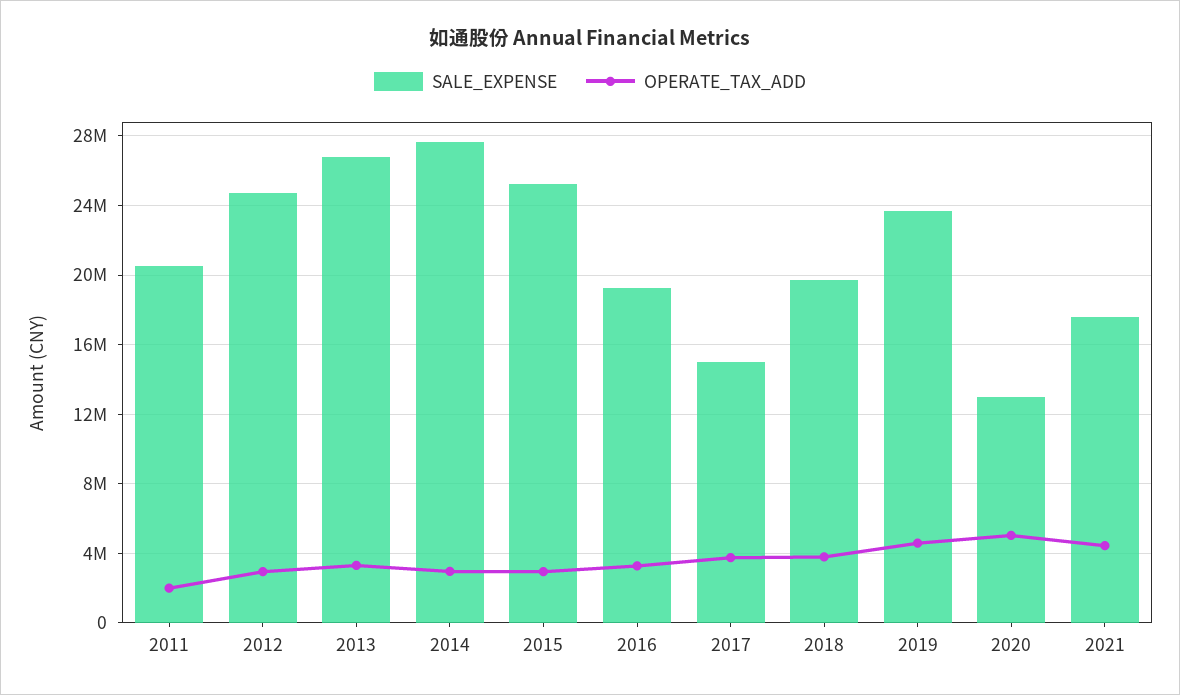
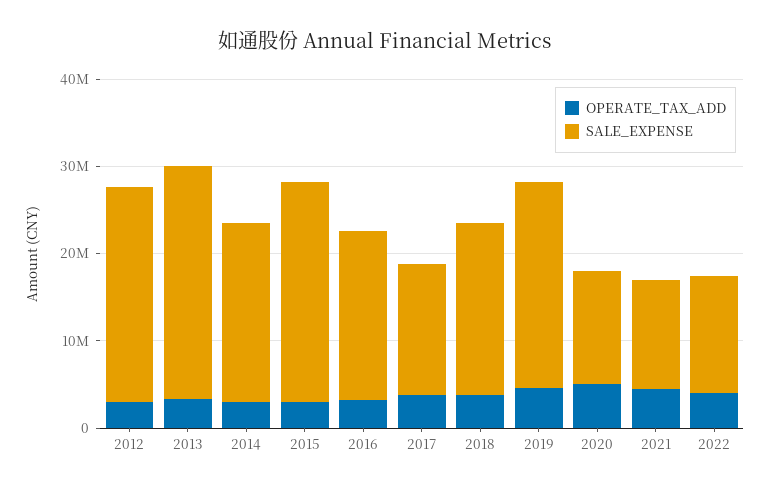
SALE_EXPENSE, 2011: 20500000 -> none
OPERATE_TAX_ADD, 2011: 2000000 -> none
SALE_EXPENSE, 2014: 27500000 -> 20000000
SALE_EXPENSE, 2021: 17500000 -> 12000000
OPERATE_TAX_ADD, 2022: none -> 4000000
SALE_EXPENSE, 2022: none -> 14000000

